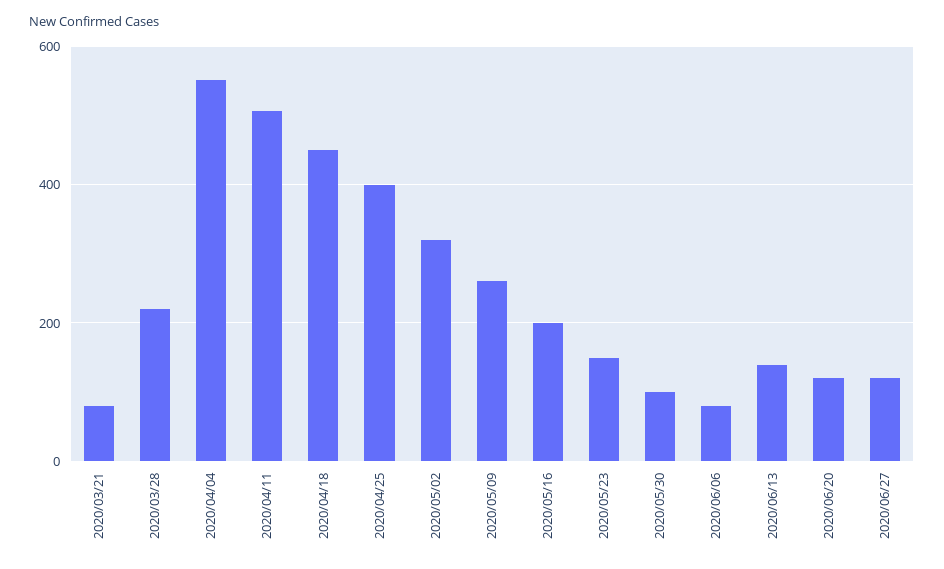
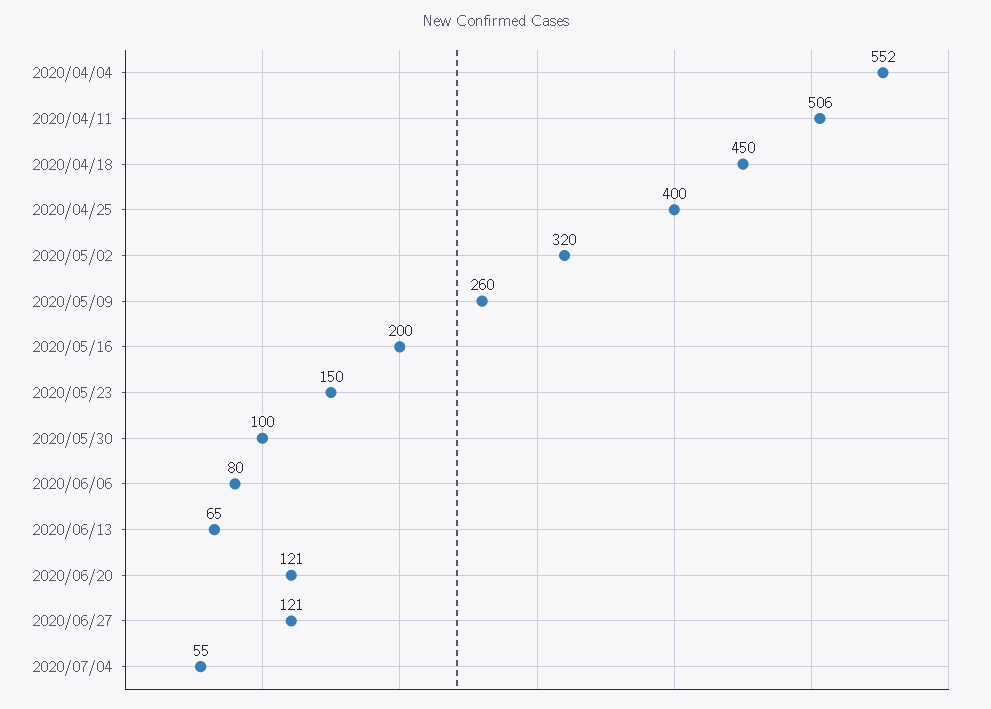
2020/03/21: 80 -> none
2020/03/28: 220 -> none
2020/06/13: 140 -> 65
2020/07/04: none -> 55

